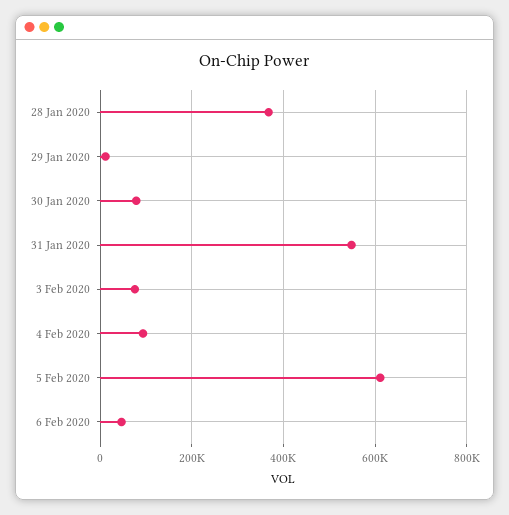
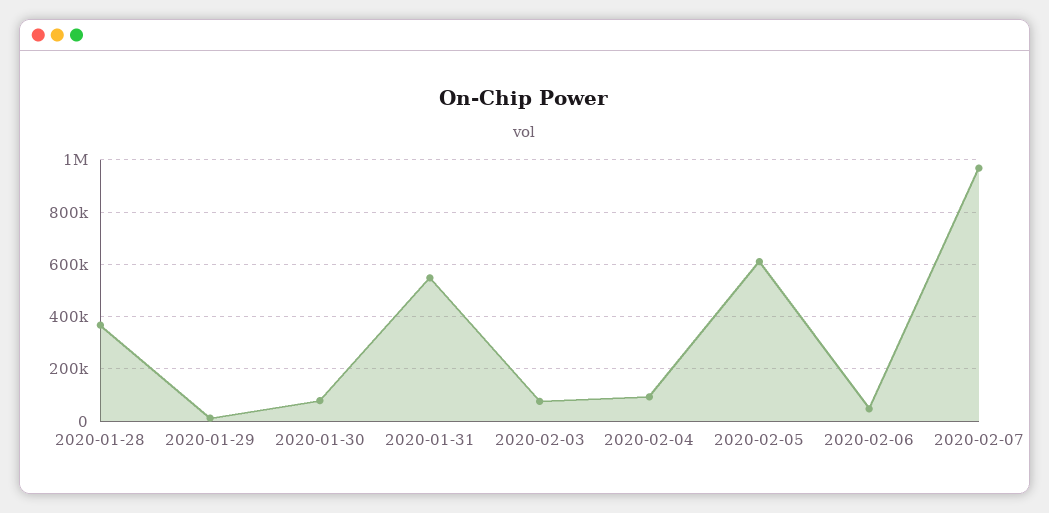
2020-02-07: none -> 975000

